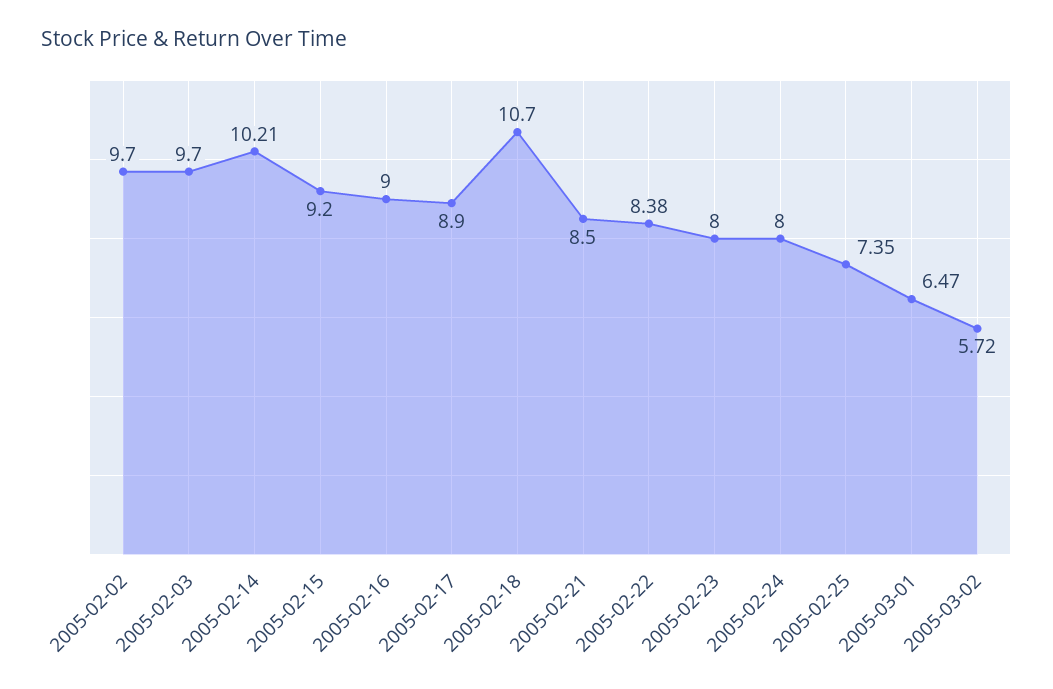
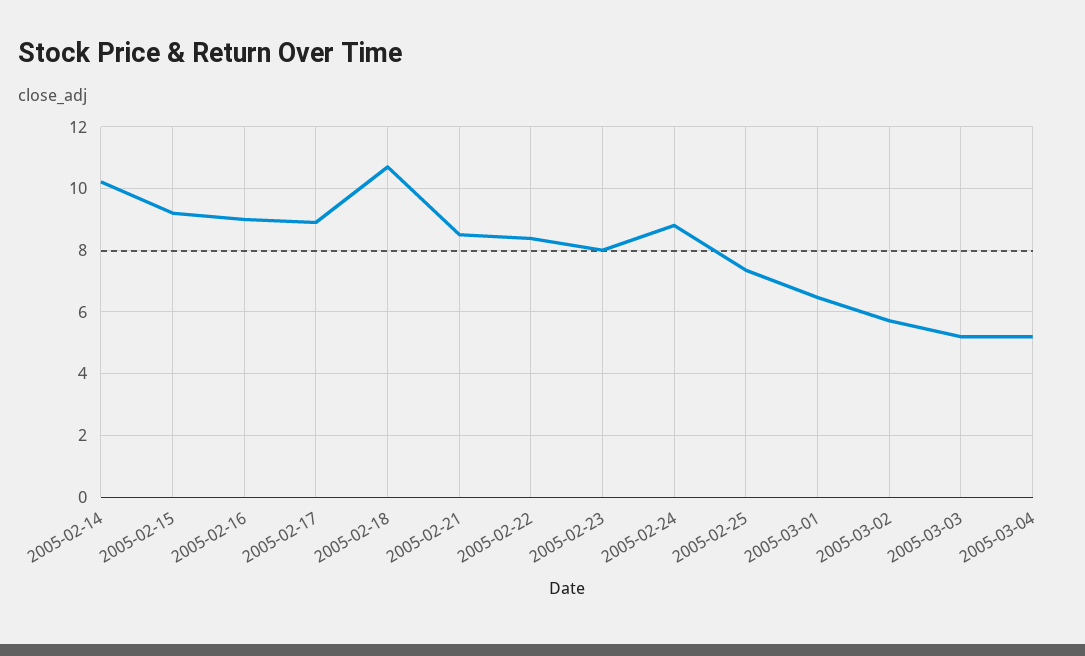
2005-02-02: 9.7 -> none
2005-02-03: 9.7 -> none
2005-02-24: 8 -> 8.8
2005-03-03: none -> 5.2
2005-03-04: none -> 5.2

